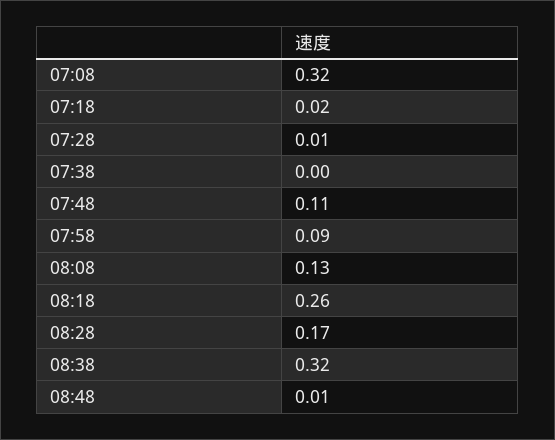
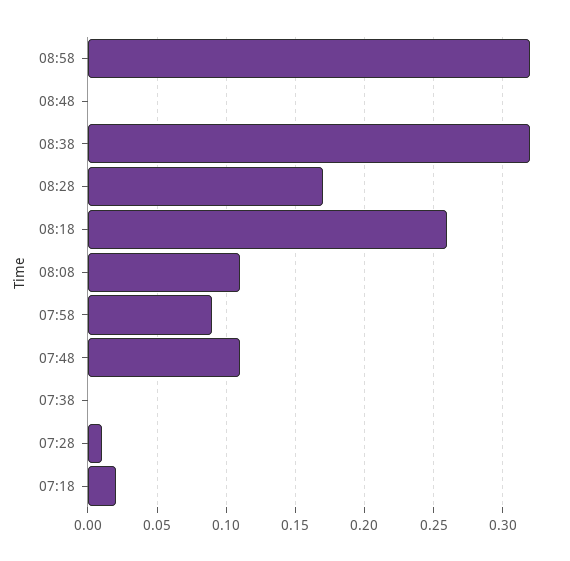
07:08: 0.32 -> none
08:08: 0.13 -> 0.11
08:48: 0.01 -> 0
08:58: none -> 0.32

